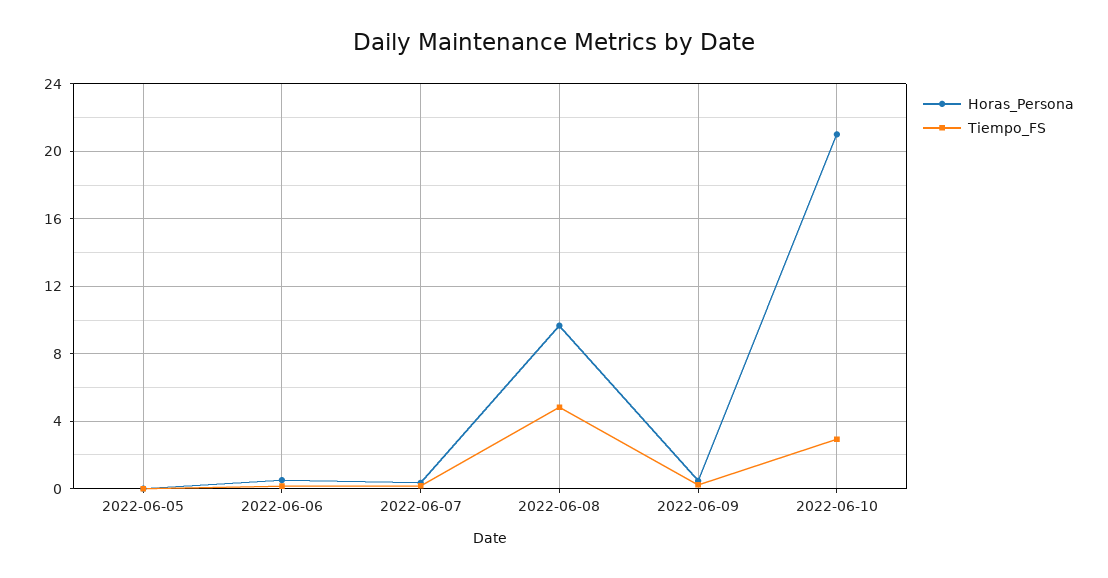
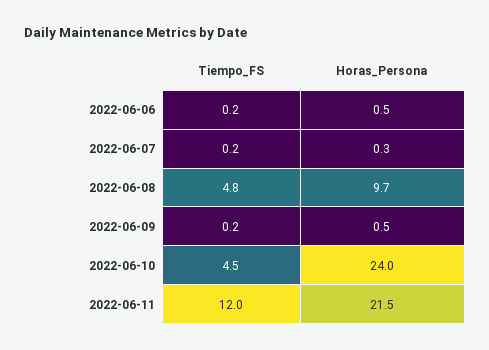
Horas_Persona, 2022-06-05: 0 -> none
Tiempo_FS, 2022-06-05: 0 -> none
Horas_Persona, 2022-06-10: 21 -> 24
Tiempo_FS, 2022-06-10: 3 -> 4.5
Tiempo_FS, 2022-06-11: none -> 12
Horas_Persona, 2022-06-11: none -> 21.5

